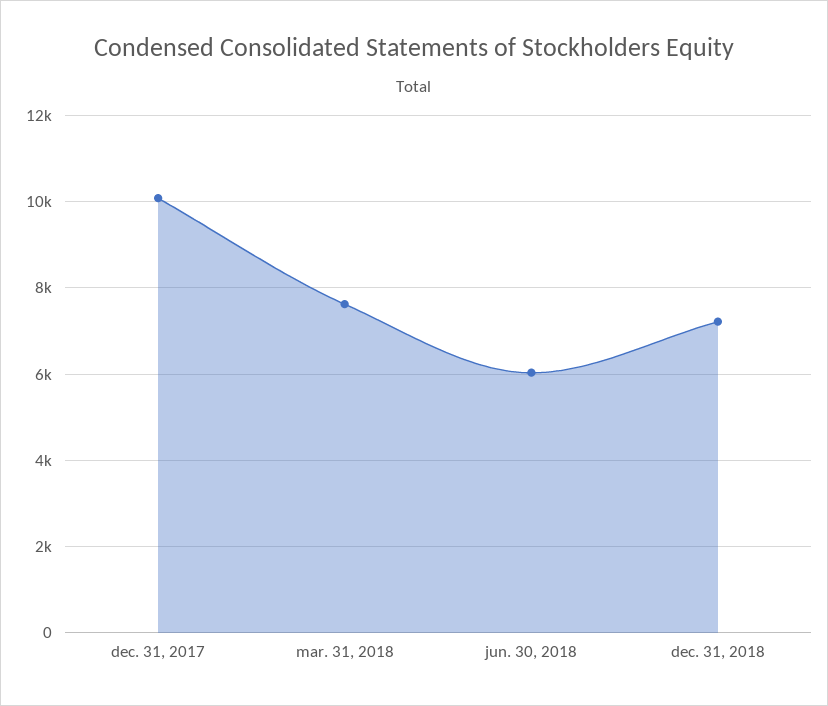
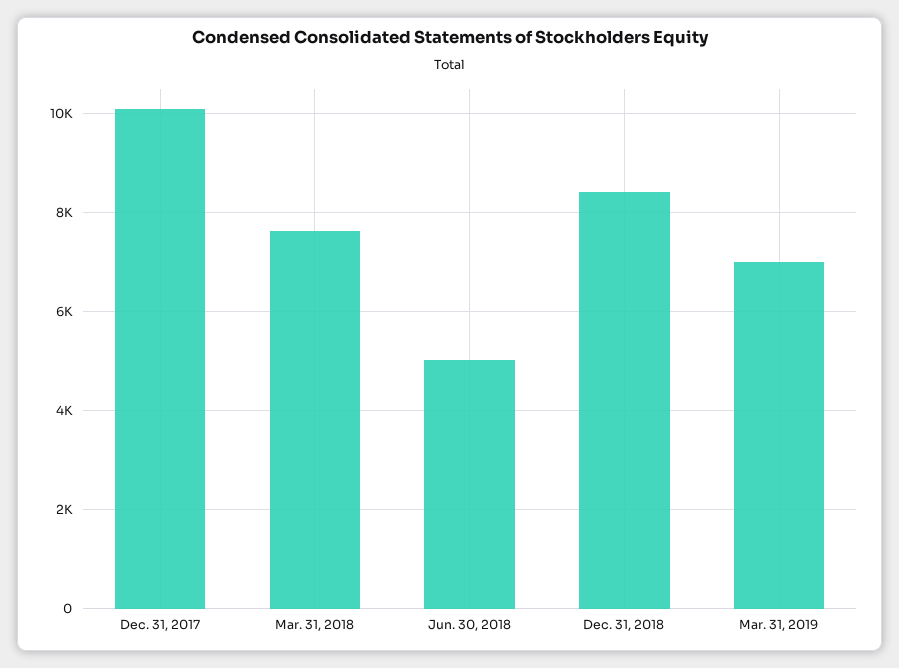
jun. 30, 2018: 6000 -> 5000
dec. 31, 2018: 7200 -> 8400
Mar. 31, 2019: none -> 7000

